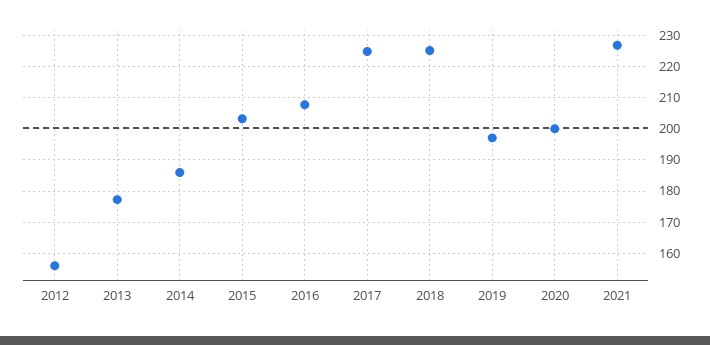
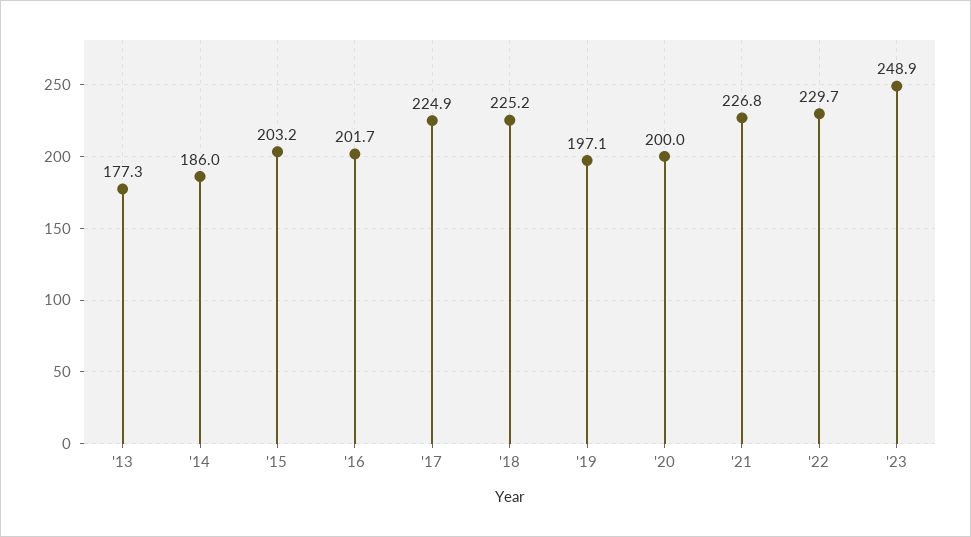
2012: 156 -> none
2016: 208 -> 201.7
'22: none -> 229.7
'23: none -> 248.9

